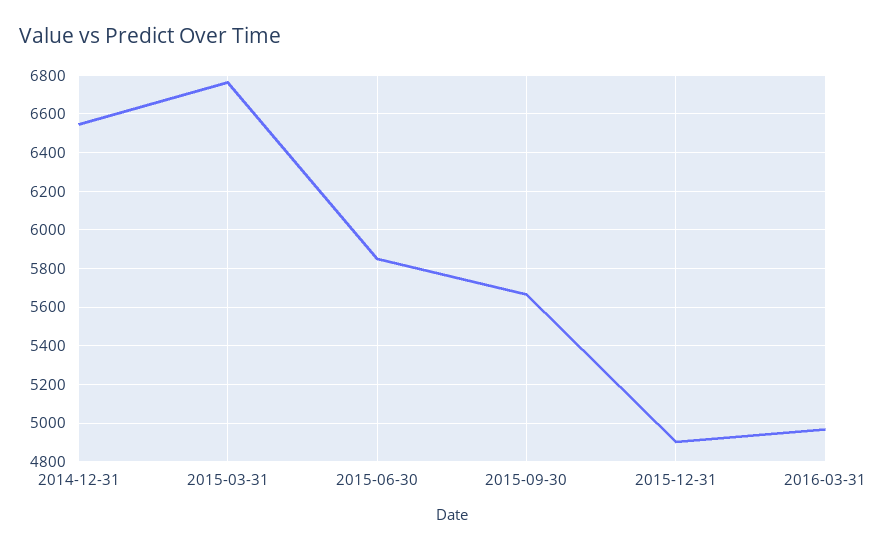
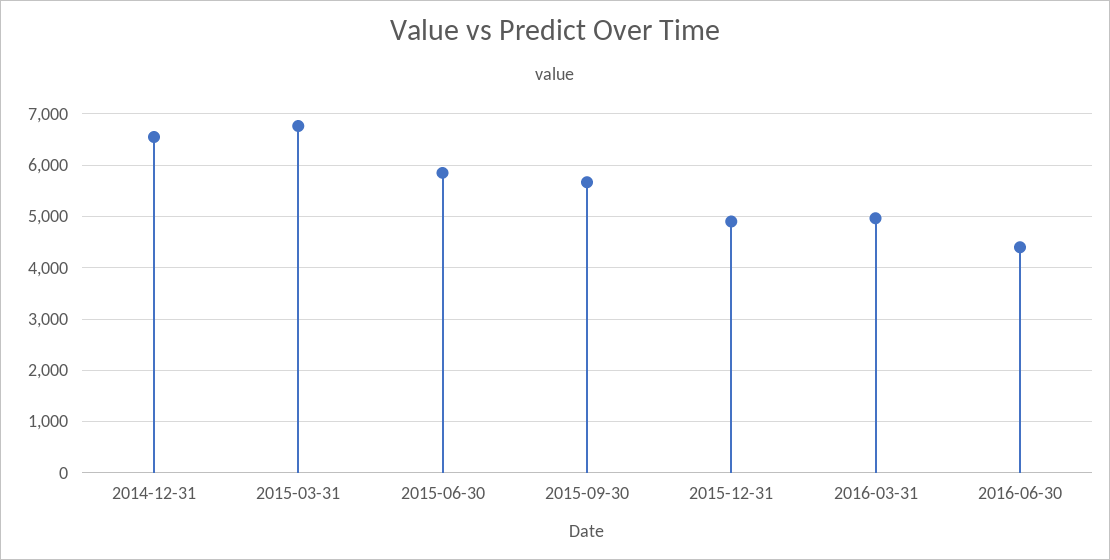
2016-06-30: none -> 4400

